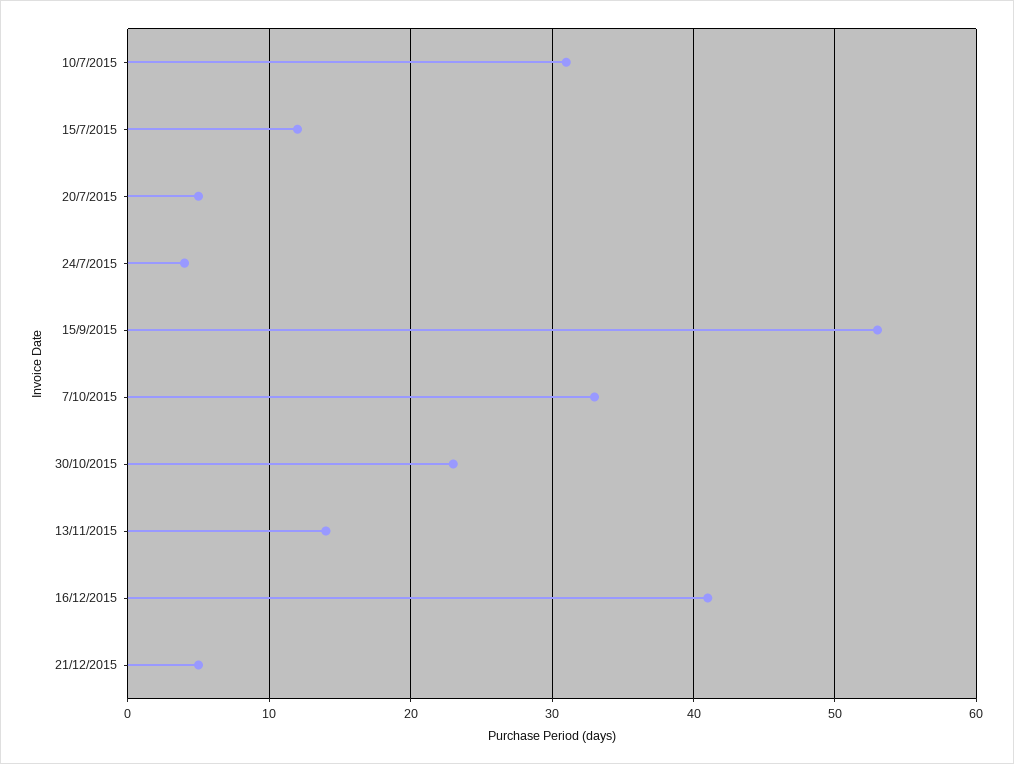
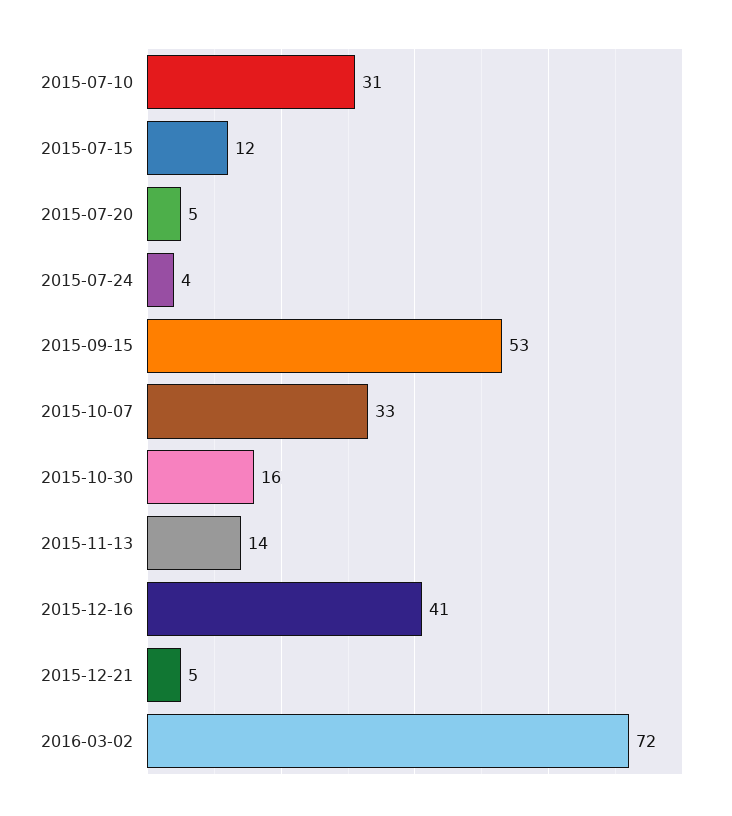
30/10/2015: 23 -> 16
2016-03-02: none -> 72

